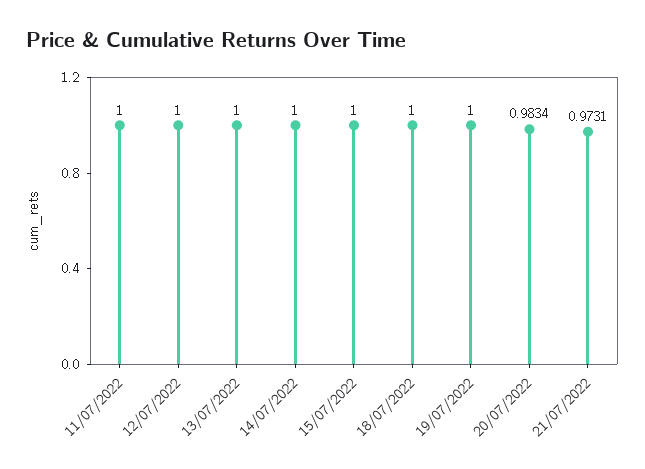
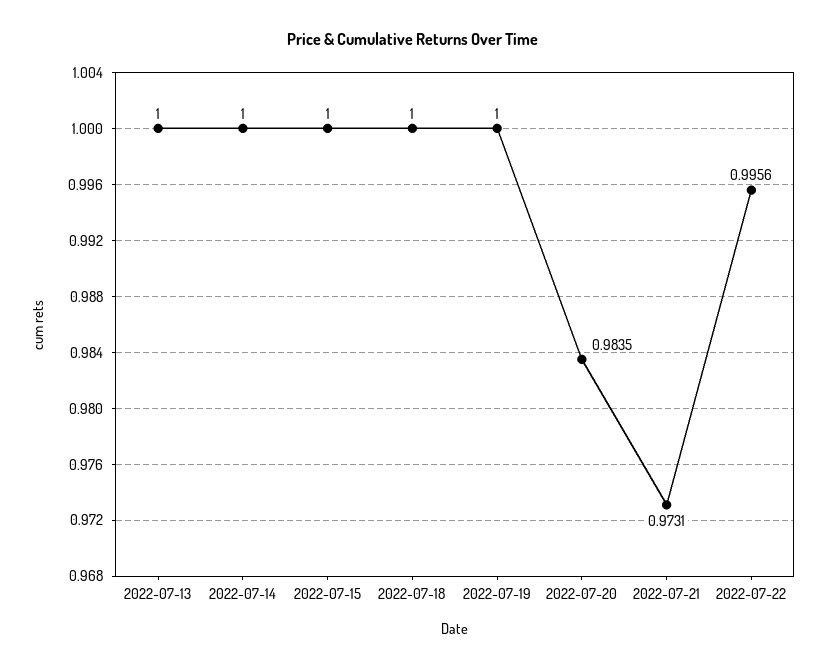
11/07/2022: 1 -> none
12/07/2022: 1 -> none
20/07/2022: 0.9834 -> 0.9835
2022-07-22: none -> 0.9956

